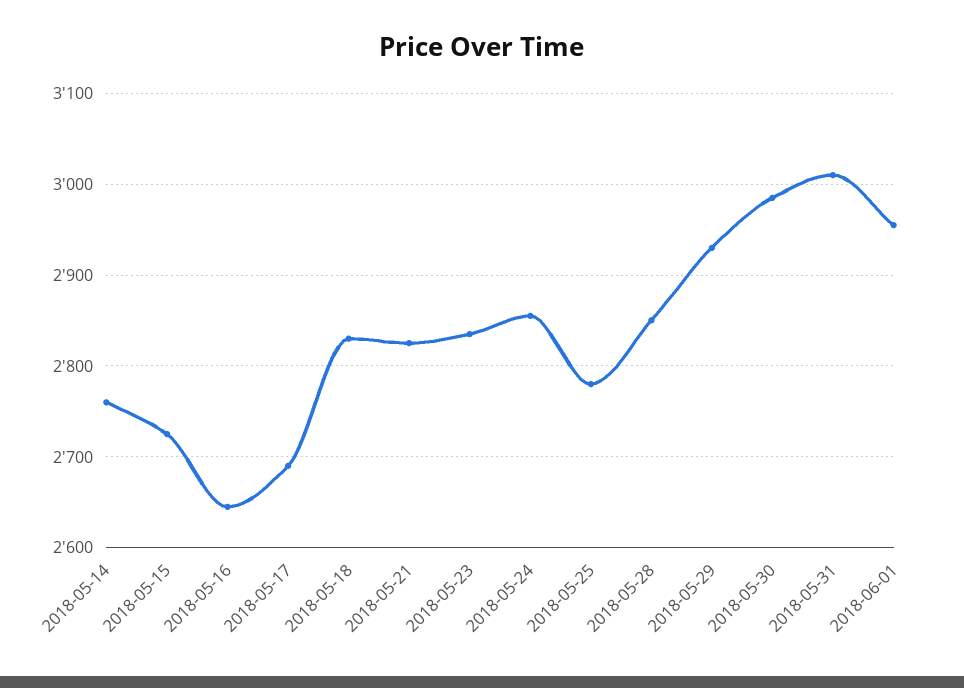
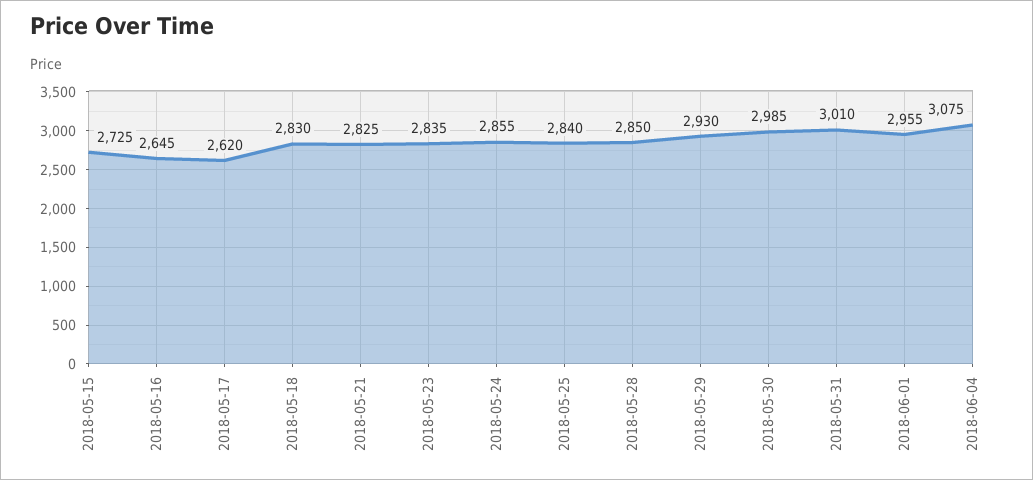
2018-05-14: 2760 -> none
2018-05-17: 2690 -> 2620
2018-05-25: 2780 -> 2840
2018-06-04: none -> 3075

